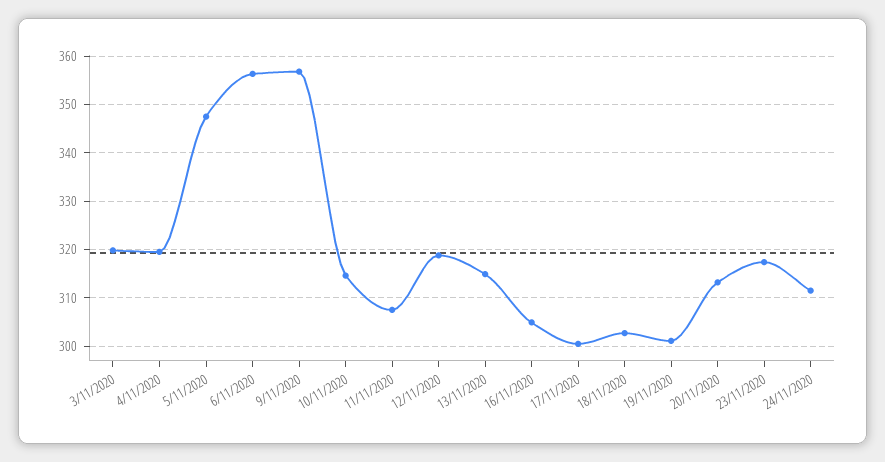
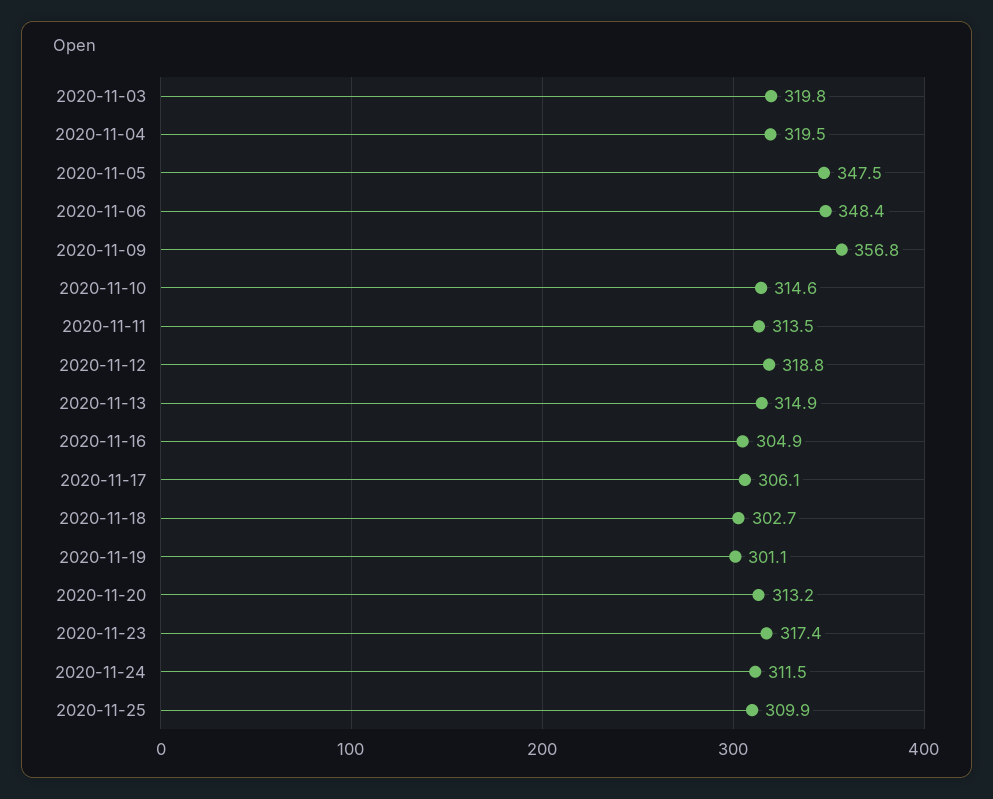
6/11/2020: 356 -> 348.4
11/11/2020: 308 -> 313.5
17/11/2020: 300 -> 306.1
2020-11-25: none -> 309.9

